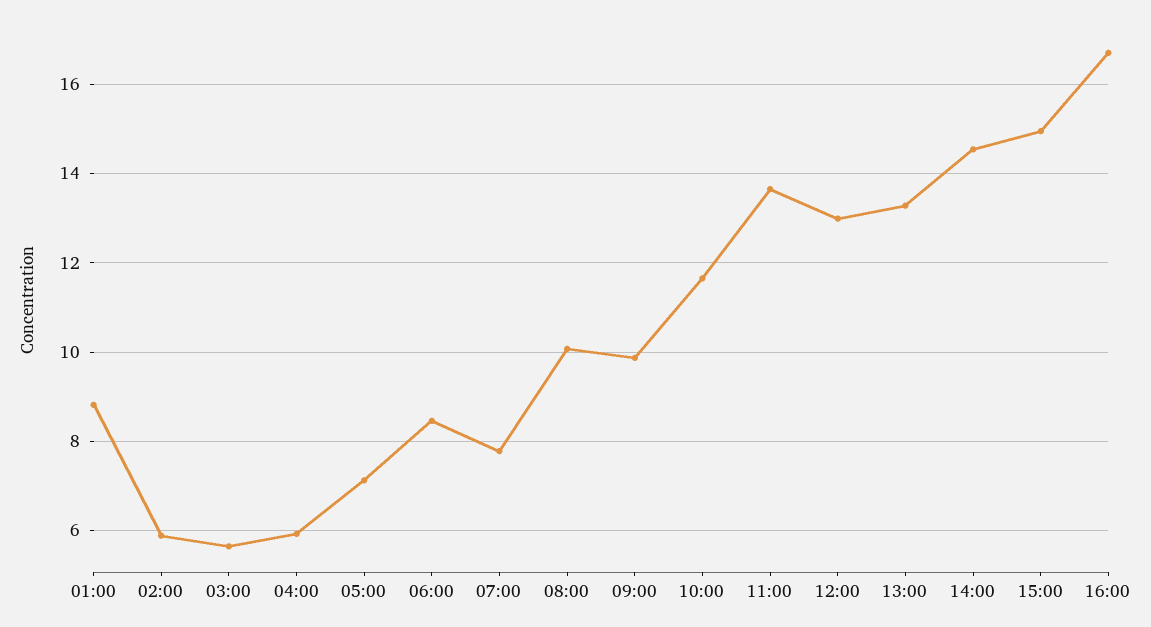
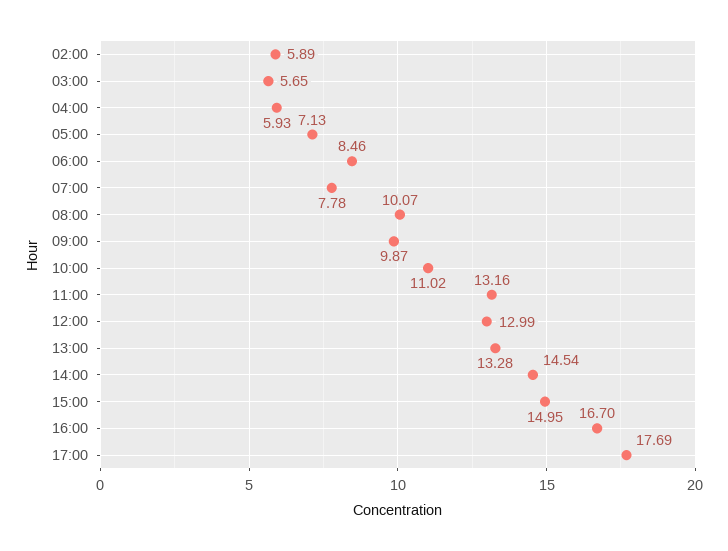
01:00: 8.8 -> none
10:00: 11.6 -> 11.02
11:00: 13.6 -> 13.16
17:00: none -> 17.69

